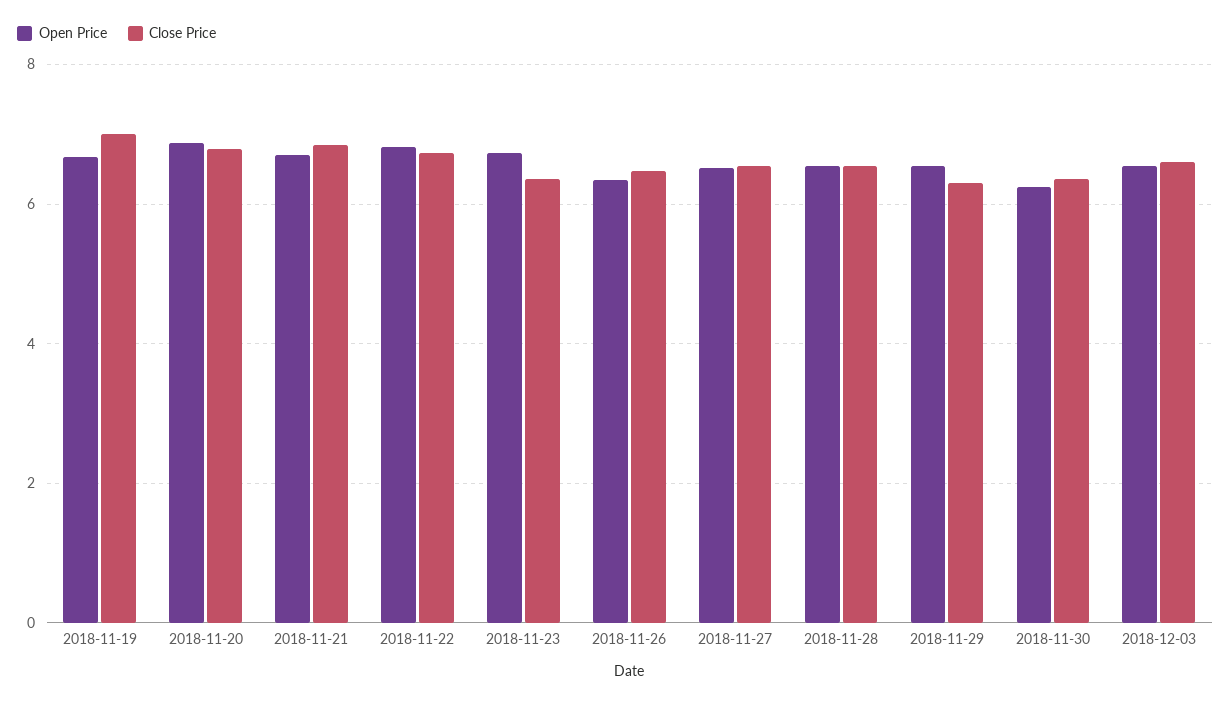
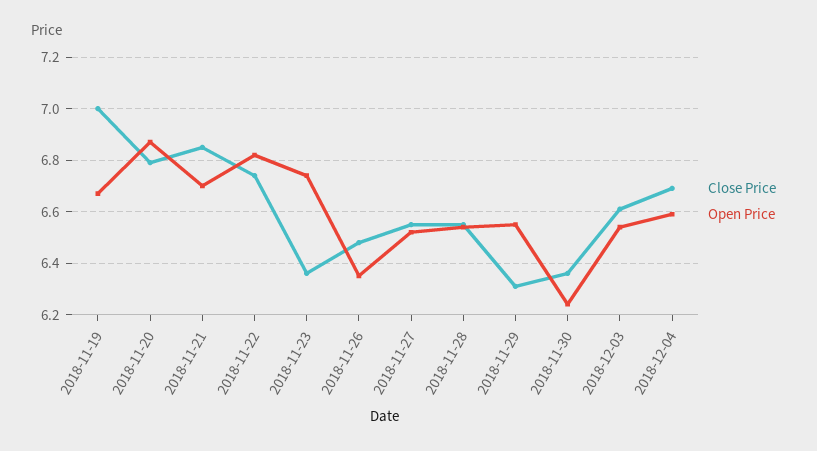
Close Price, 2018-12-04: none -> 6.7
Open Price, 2018-12-04: none -> 6.6

